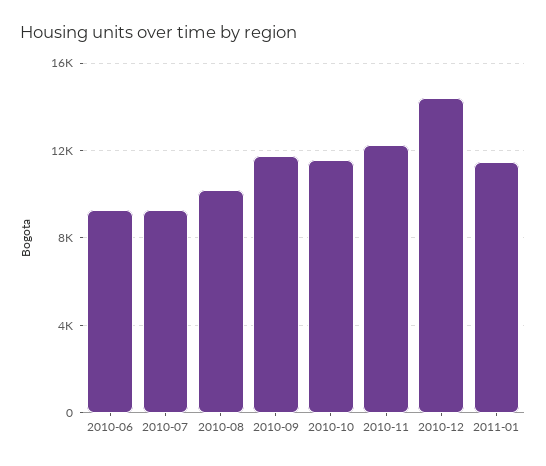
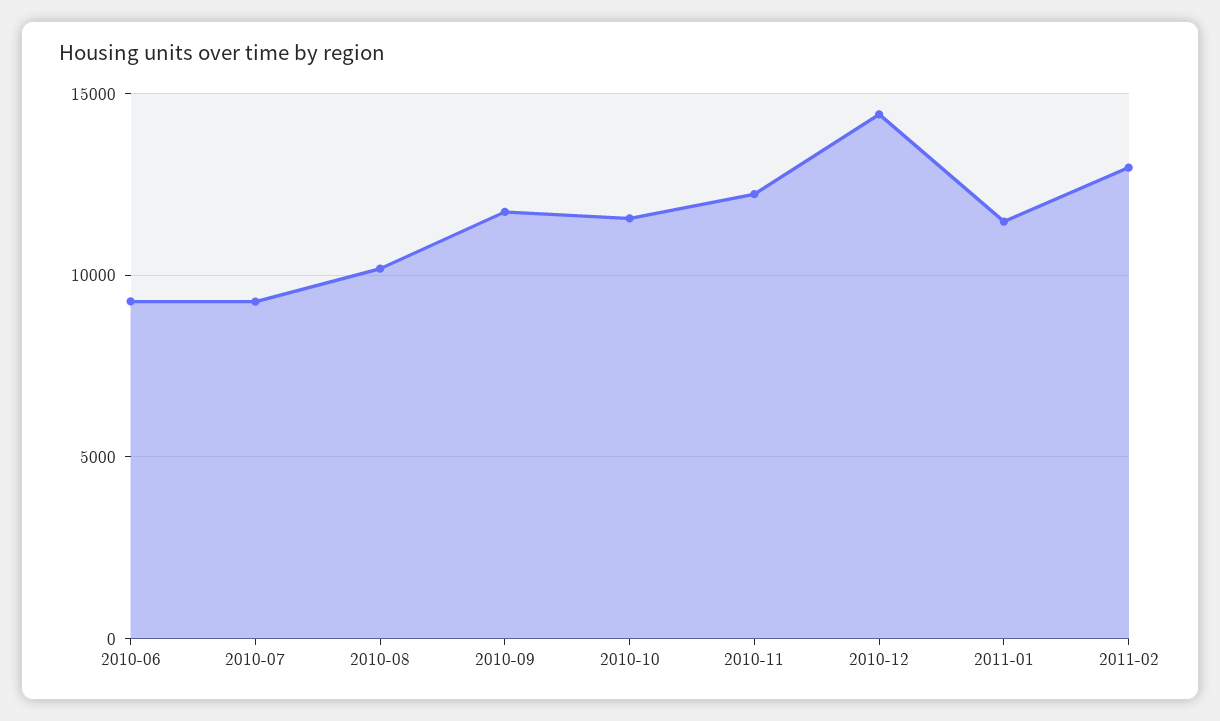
2011-02: none -> 13000

